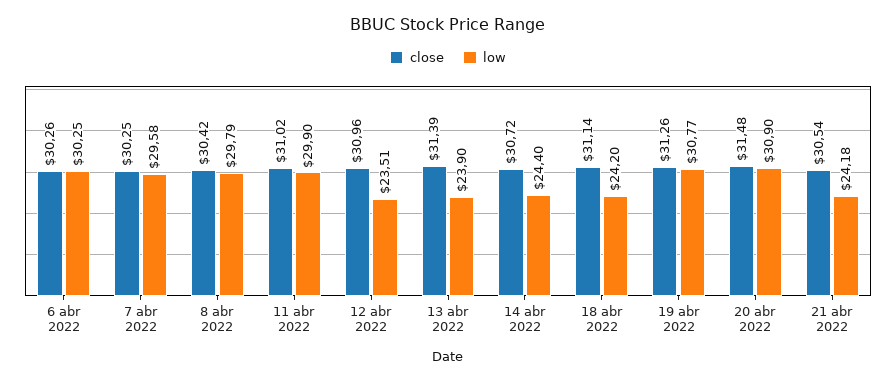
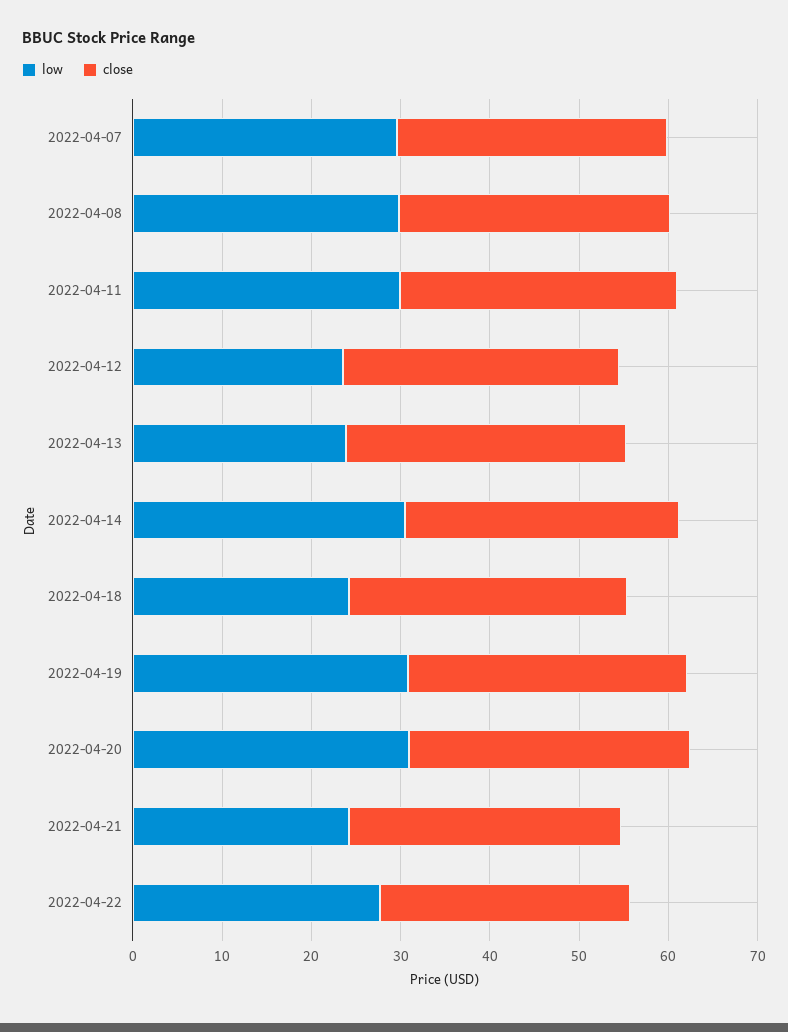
close, 6 abr 2022: 30.26 -> none
low, 6 abr 2022: 30.25 -> none
low, 14 abr 2022: 24.4 -> 30
low, 2022-04-22: none -> 28
close, 2022-04-22: none -> 28

